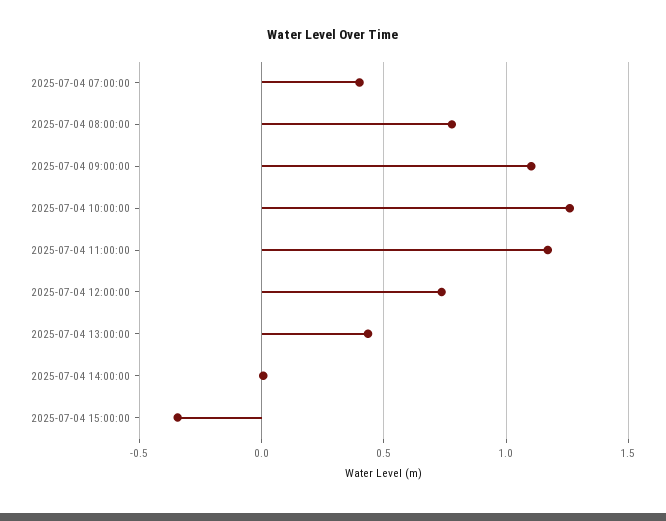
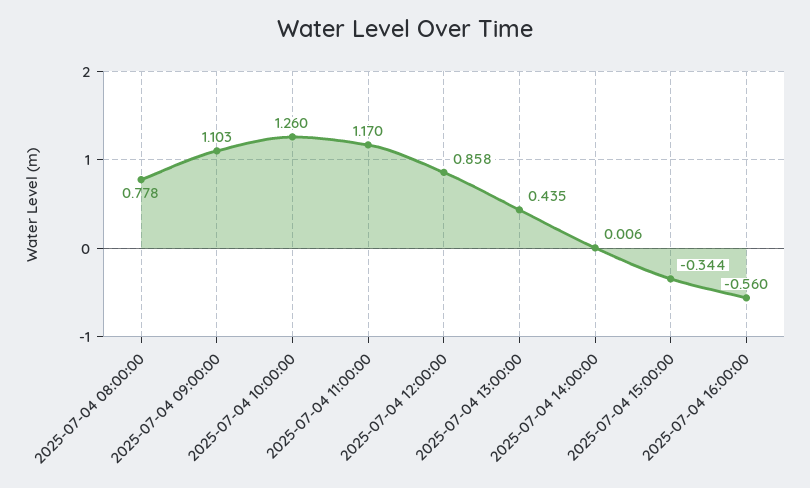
2025-07-04 07:00:00: 0.4 -> none
2025-07-04 12:00:00: 0.75 -> 0.858
2025-07-04 16:00:00: none -> -0.56

